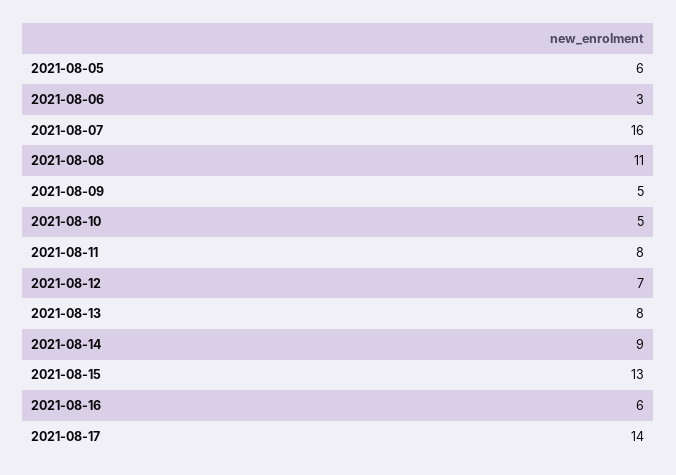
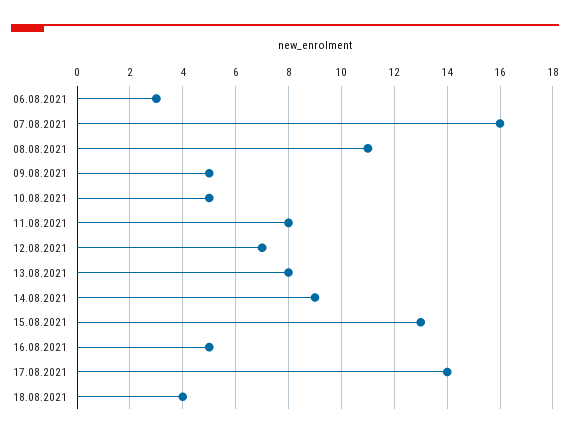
2021-08-05: 6 -> none
2021-08-16: 6 -> 5
18.08.2021: none -> 4

